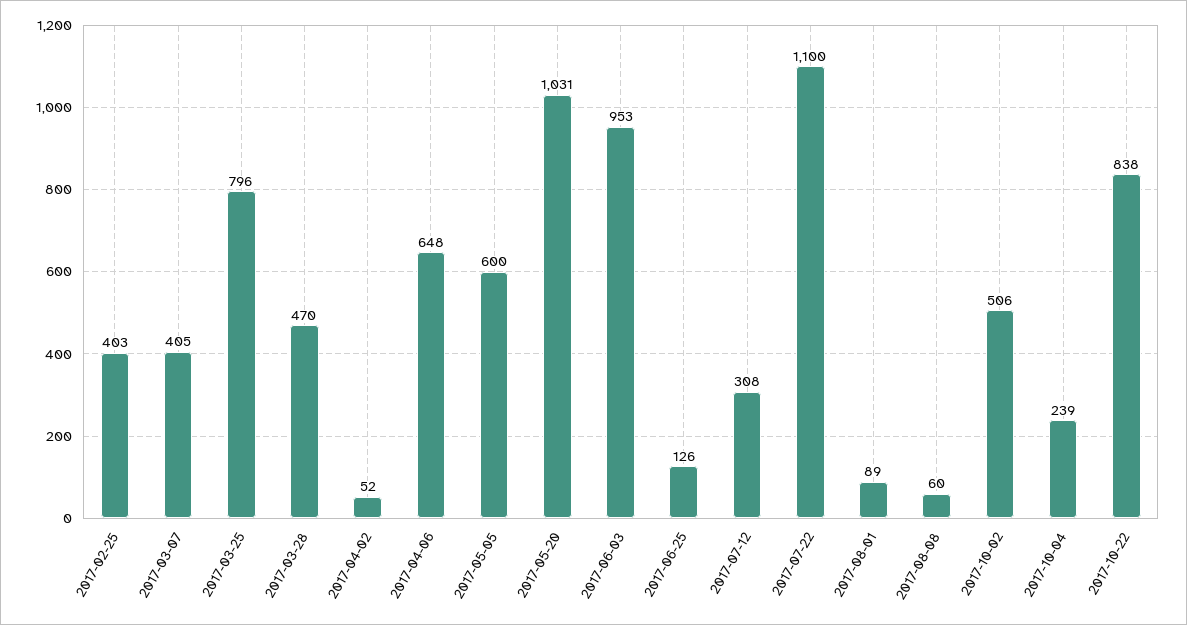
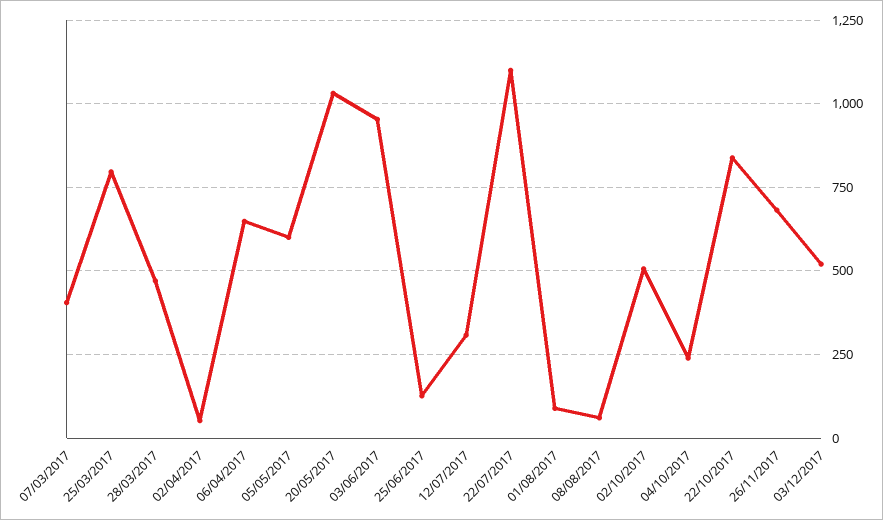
2017-02-25: 403 -> none
26/11/2017: none -> 675
03/12/2017: none -> 525

